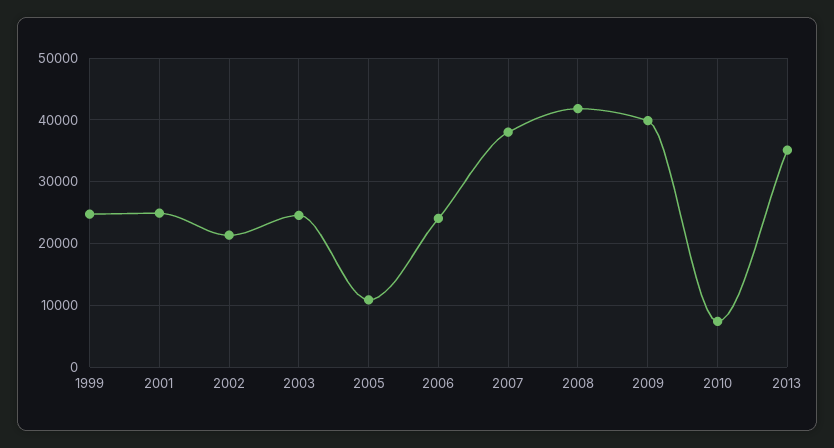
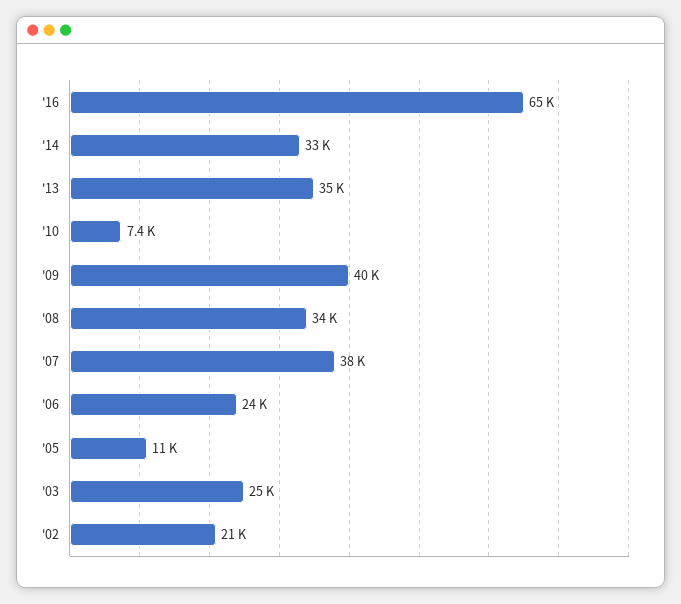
1999: 25000 -> none
2001: 25000 -> none
2008: 42000 -> 34000
'16: none -> 65000
'14: none -> 33000

